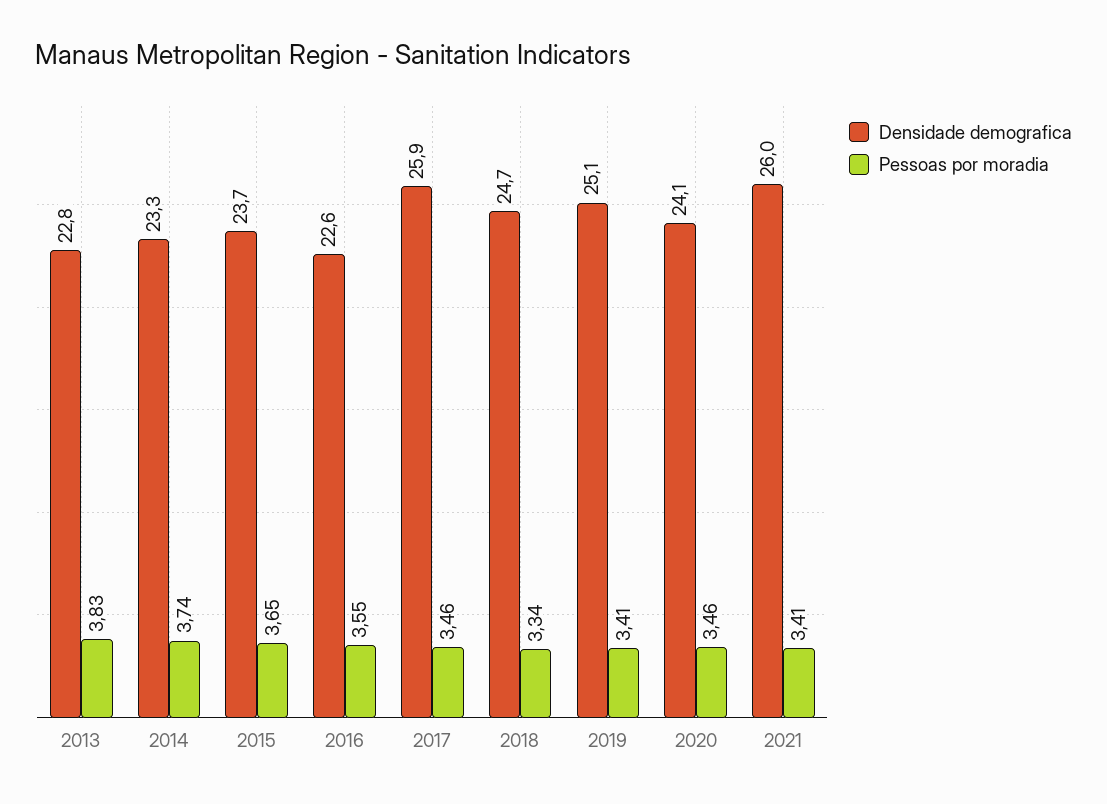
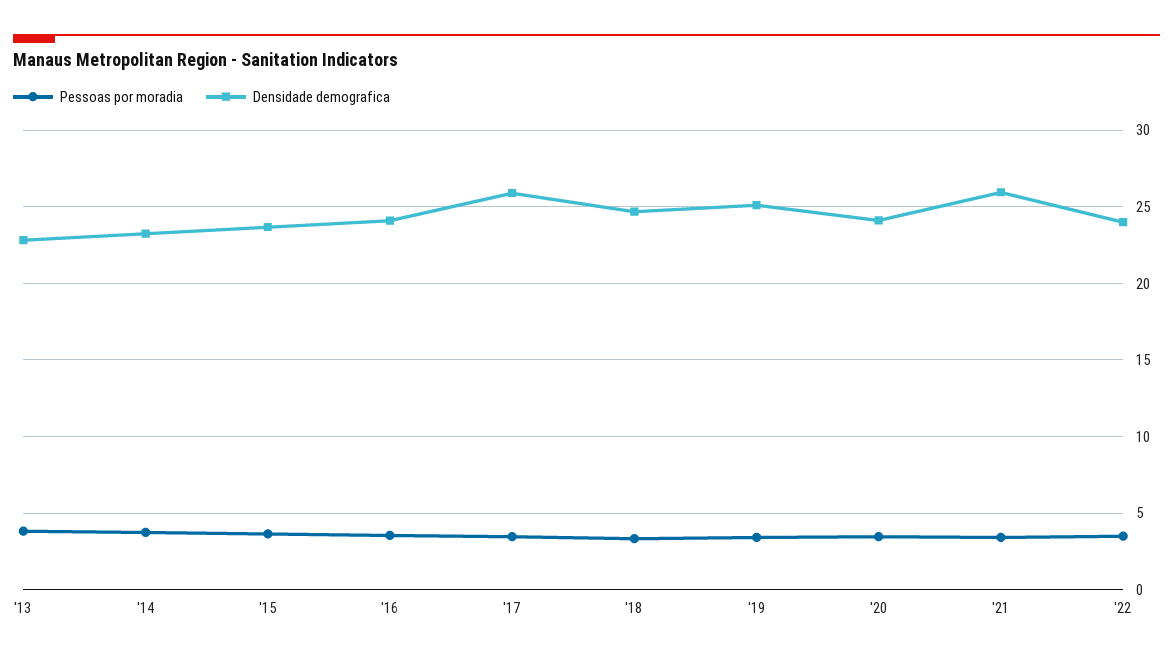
Densidade demografica, 2016: 22.6 -> 24
Pessoas por moradia, '22: none -> 3.5
Densidade demografica, '22: none -> 24

